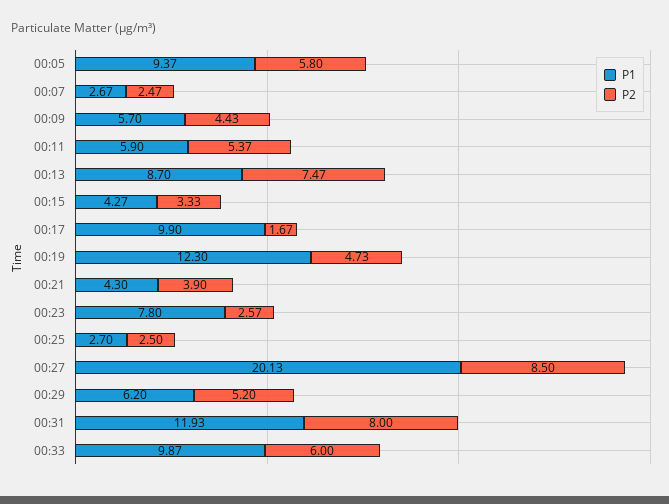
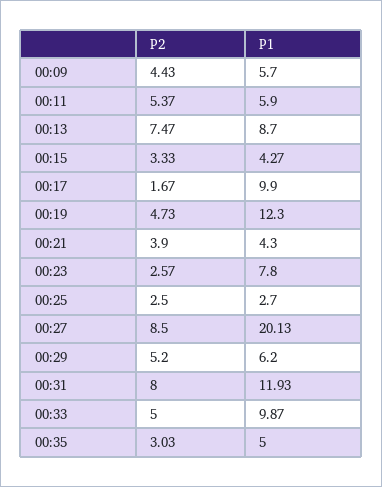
P1, 00:05: 9.37 -> none
P2, 00:05: 5.8 -> none
P1, 00:07: 2.67 -> none
P2, 00:07: 2.47 -> none
P2, 00:33: 6 -> 5
P2, 00:35: none -> 3.03
P1, 00:35: none -> 5

